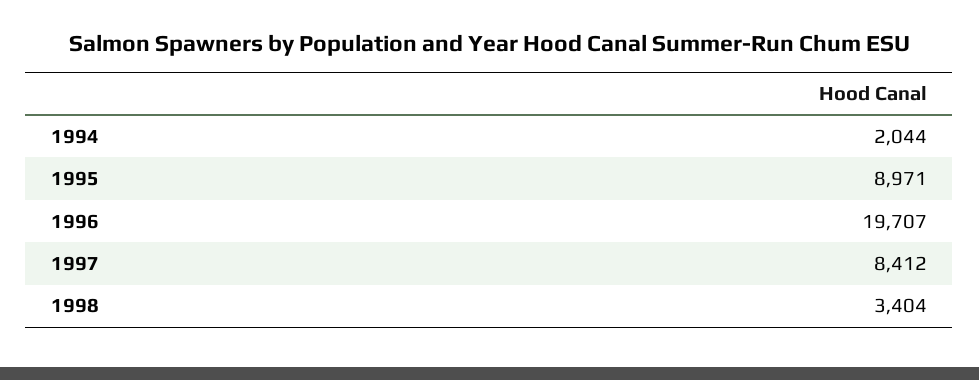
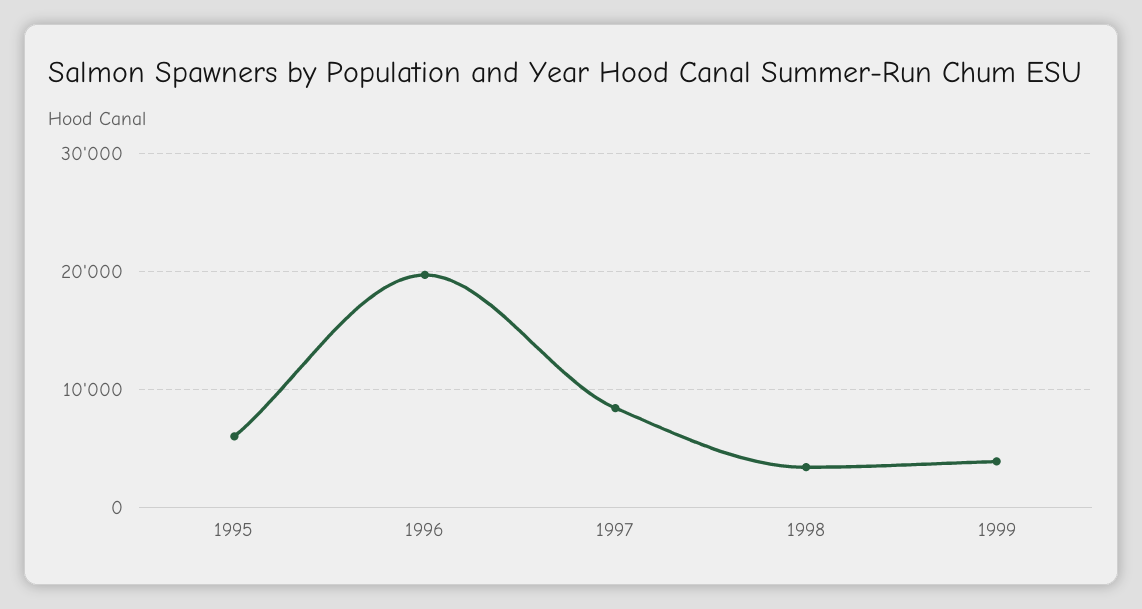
1994: 2044 -> none
1995: 8971 -> 6000
1999: none -> 4000

